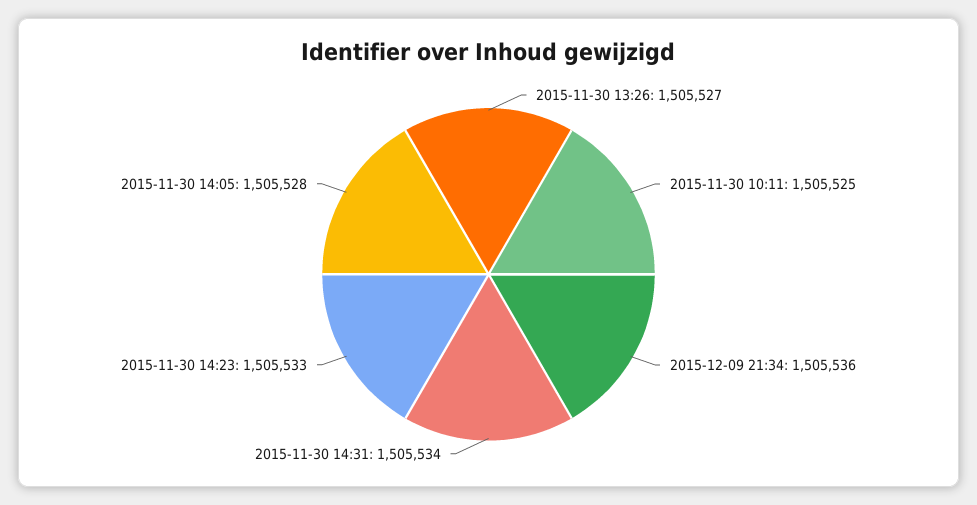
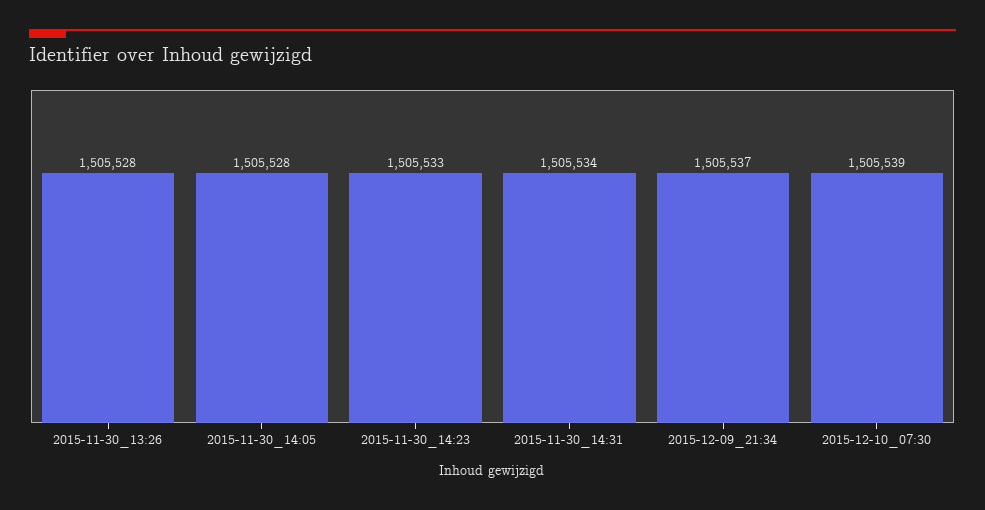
2015-11-30 13:26: 1505527 -> 1505528
2015-11-30 10:11: 1505525 -> none
2015-12-09 21:34: 1505536 -> 1505537
2015-12-10_07:30: none -> 1505539

